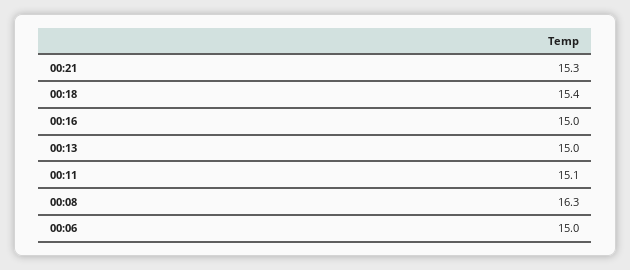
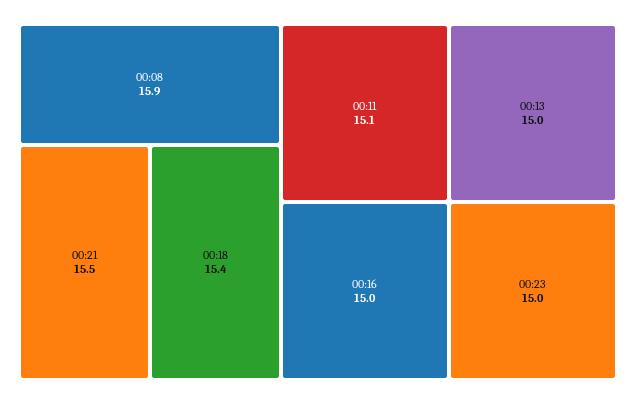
00:21: 15.3 -> 15.5
00:08: 16.3 -> 15.9
00:06: 15 -> none
00:23: none -> 15

